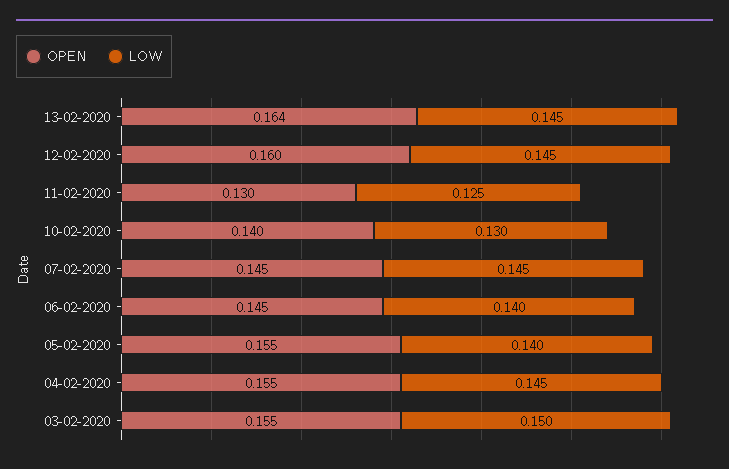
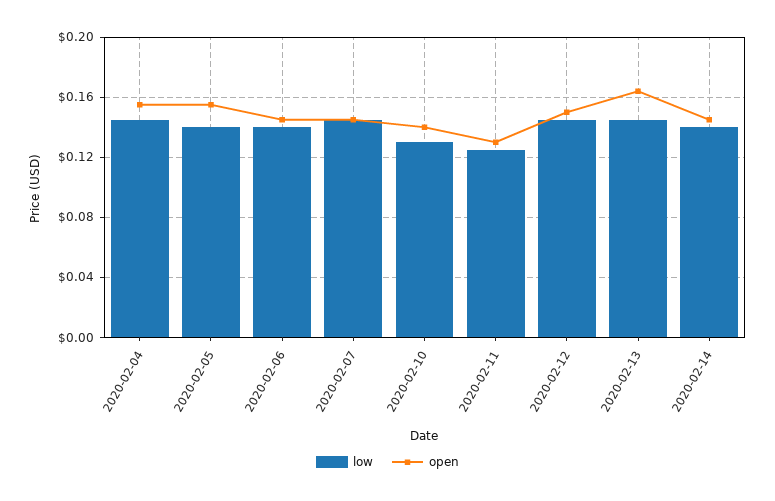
OPEN, 12-02-2020: 0.16 -> 0.15
OPEN, 03-02-2020: 0.155 -> none
LOW, 03-02-2020: 0.15 -> none
LOW, 2020-02-14: none -> 0.14
OPEN, 2020-02-14: none -> 0.145

